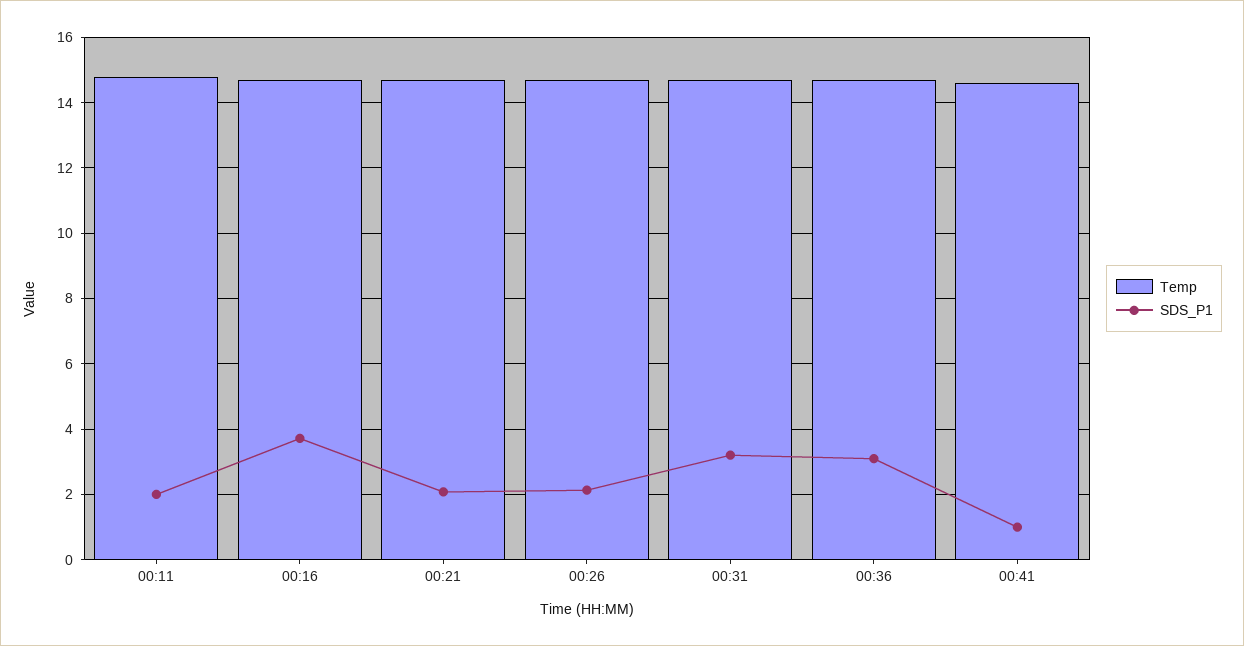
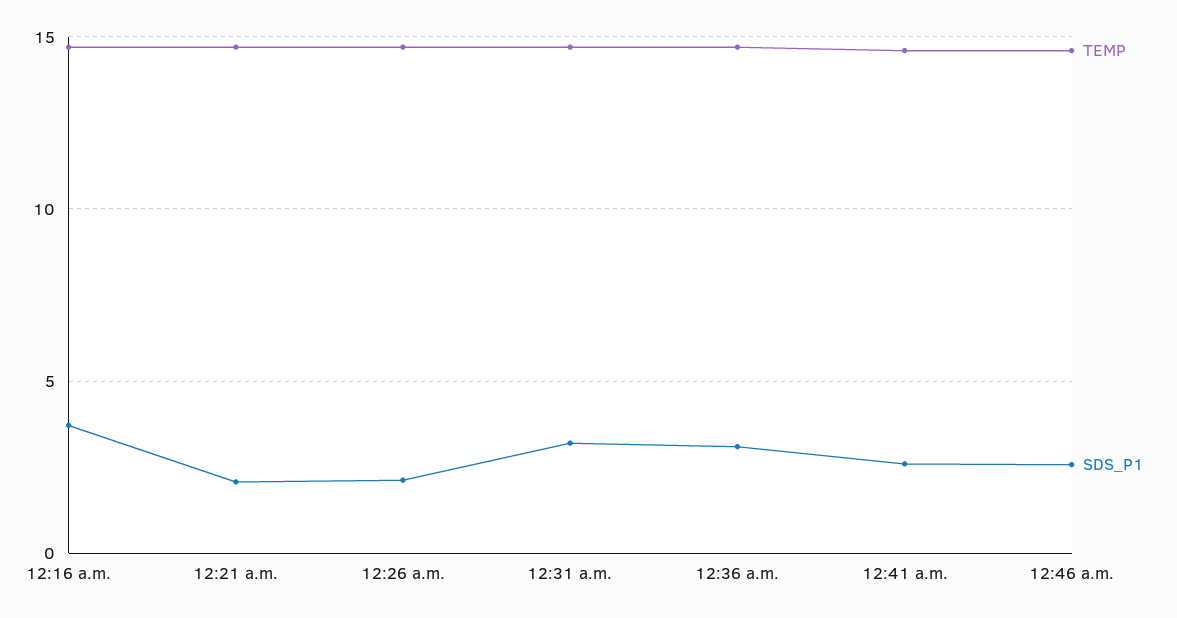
Temp, 00:11: 14.8 -> none
SDS_P1, 00:11: 2 -> none
SDS_P1, 00:41: 1 -> 2.5
Temp, 12:46 a.m.: none -> 14.5
SDS_P1, 12:46 a.m.: none -> 2.5

